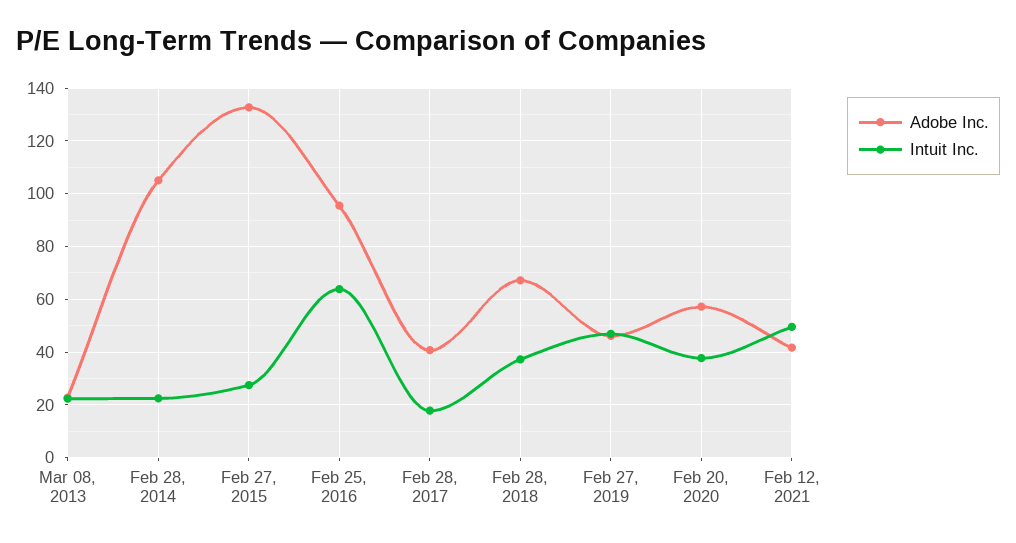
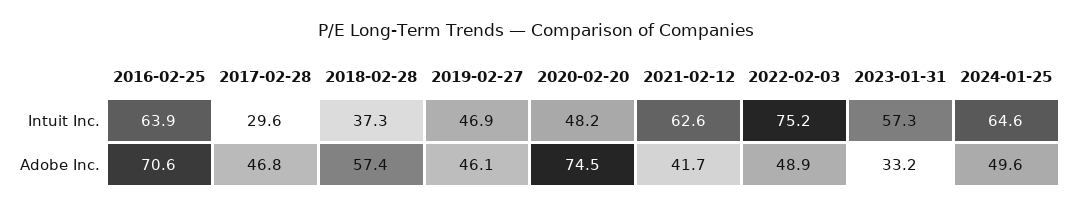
Adobe Inc., Mar 08, 2013: 22.5 -> none
Intuit Inc., Mar 08, 2013: 22.5 -> none
Adobe Inc., Feb 28, 2014: 105 -> none
Intuit Inc., Feb 28, 2014: 22.5 -> none
Adobe Inc., Feb 27, 2015: 132.5 -> none
Intuit Inc., Feb 27, 2015: 27.5 -> none
Adobe Inc., Feb 25, 2016: 95 -> 70.6
Adobe Inc., Feb 28, 2017: 40 -> 46.8
Intuit Inc., Feb 28, 2017: 17.5 -> 29.6
Adobe Inc., Feb 28, 2018: 67.5 -> 57.4
Adobe Inc., Feb 20, 2020: 57.5 -> 74.5
Intuit Inc., Feb 20, 2020: 37.5 -> 48.2
Intuit Inc., Feb 12, 2021: 50 -> 62.6
Intuit Inc., 2022-02-03: none -> 75.2
Intuit Inc., 2023-01-31: none -> 57.3
Intuit Inc., 2024-01-25: none -> 64.6
Adobe Inc., 2022-02-03: none -> 48.9
Adobe Inc., 2023-01-31: none -> 33.2
Adobe Inc., 2024-01-25: none -> 49.6

